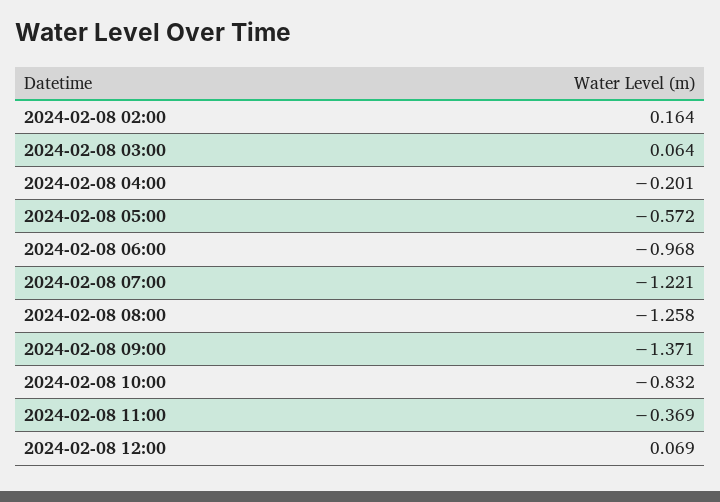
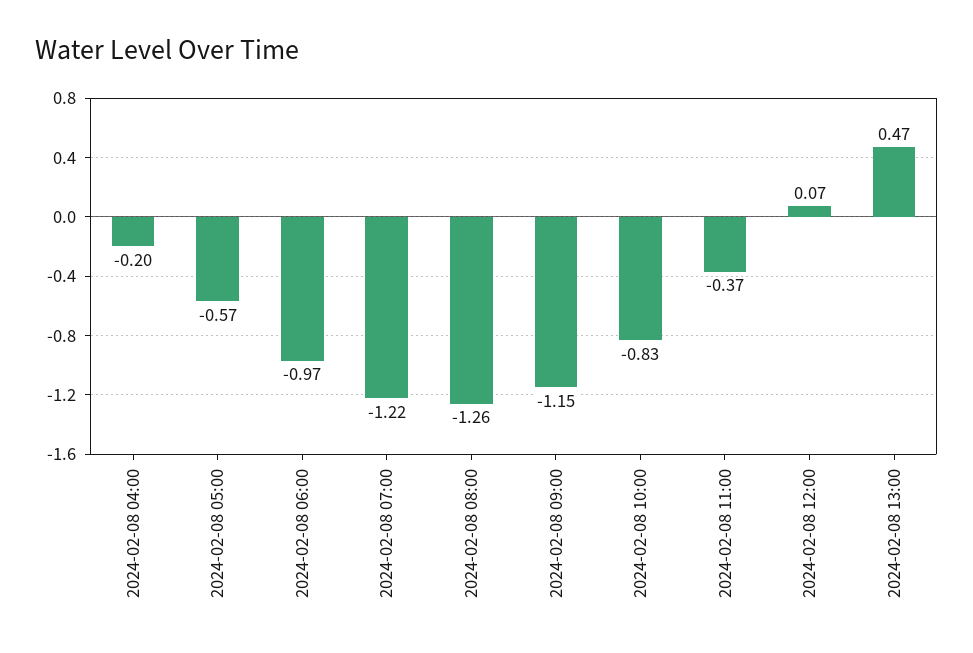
2024-02-08 02:00: 0.164 -> none
2024-02-08 03:00: 0.064 -> none
2024-02-08 09:00: -1.371 -> -1.15
2024-02-08 13:00: none -> 0.47

